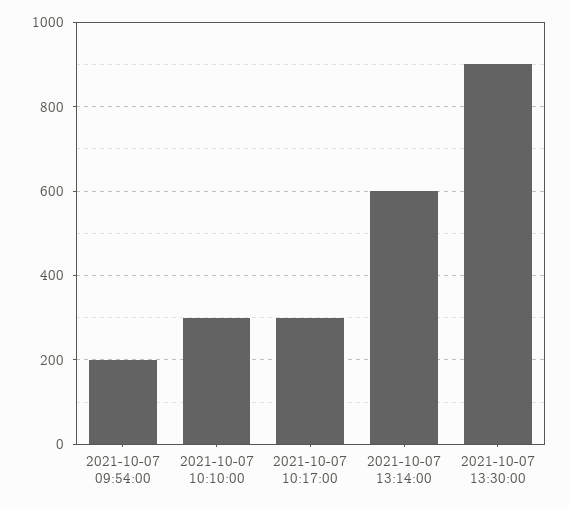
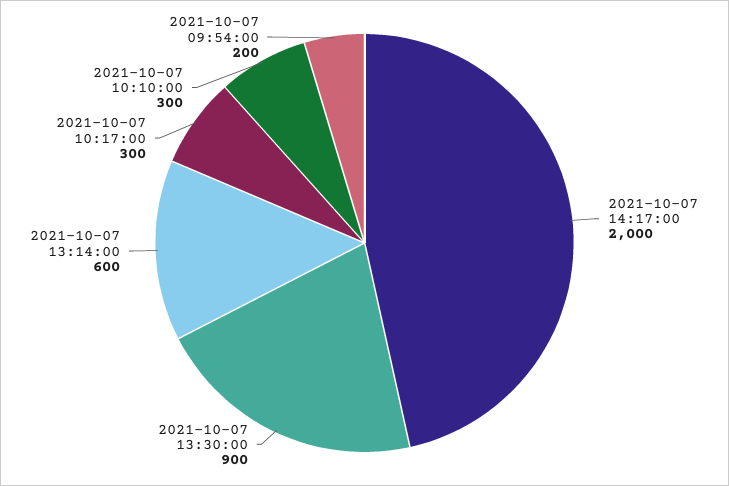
2021-10-07 14:17:00: none -> 2000

